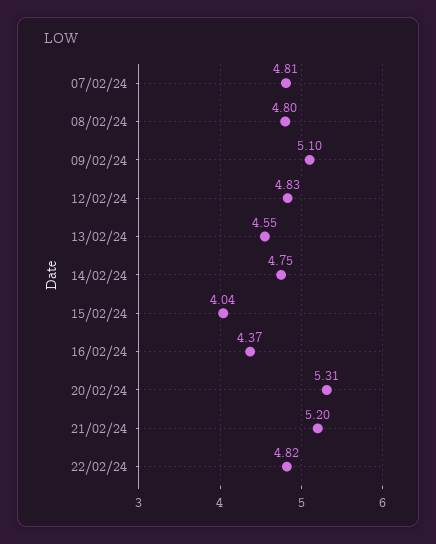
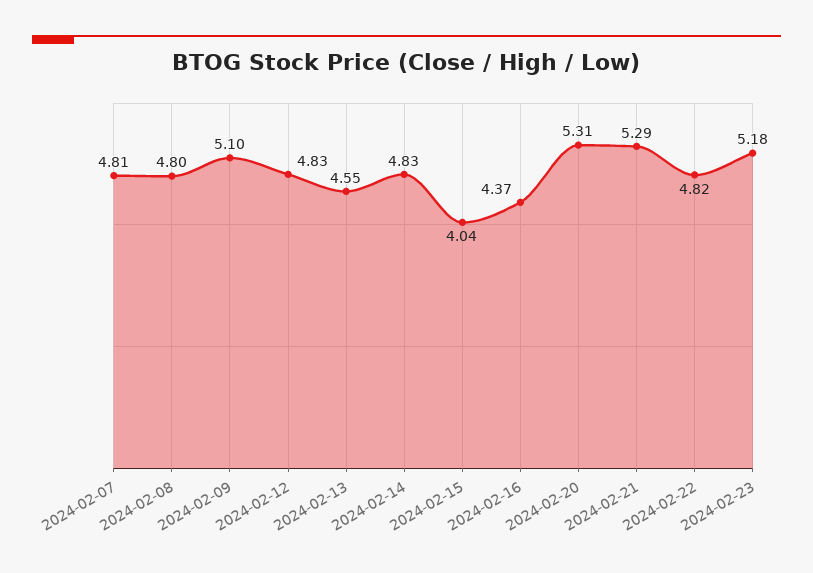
14/02/24: 4.75 -> 4.83
21/02/24: 5.2 -> 5.29
2024-02-23: none -> 5.18

